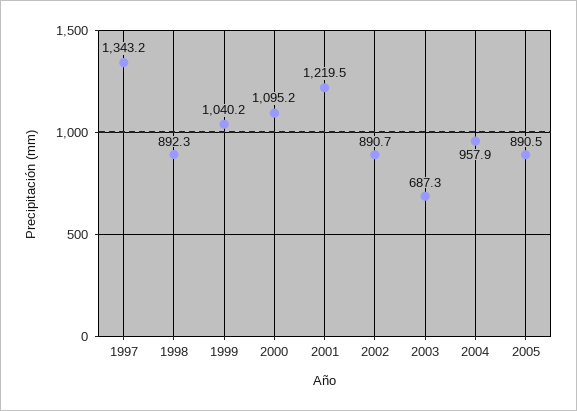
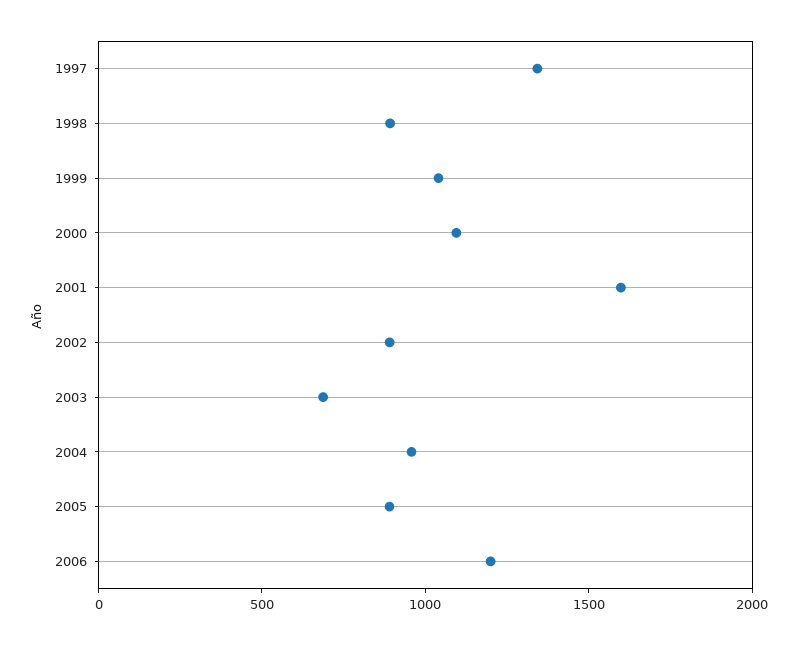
2001: 1219.5 -> 1600
2006: none -> 1200

